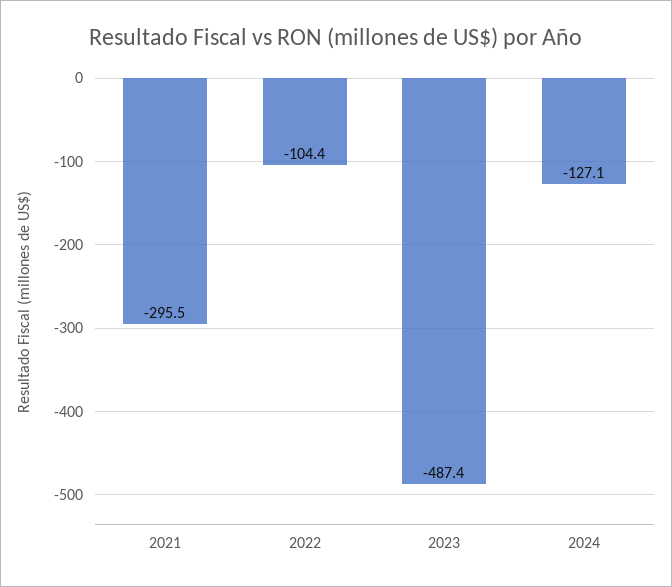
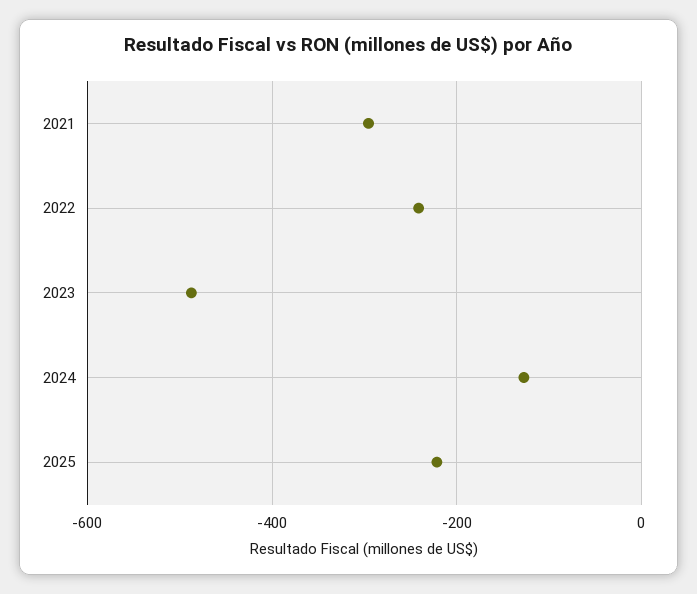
2022: -104.4 -> -240
2025: none -> -220

